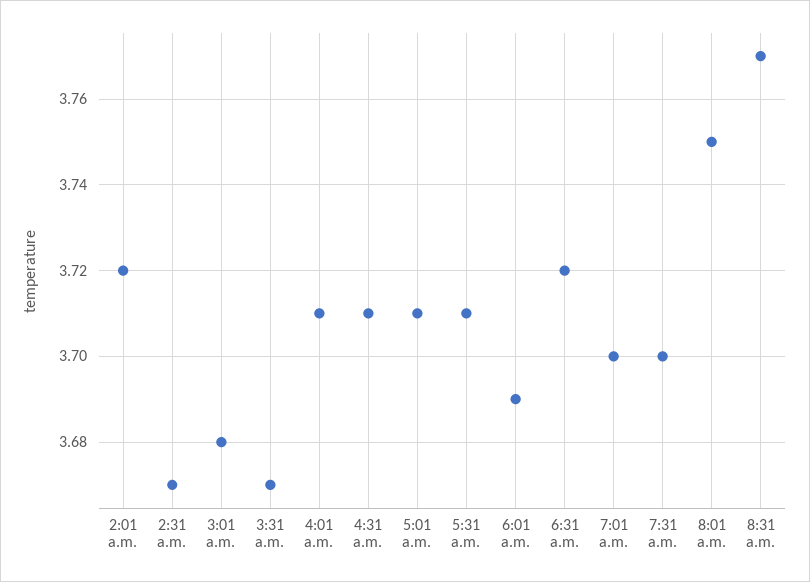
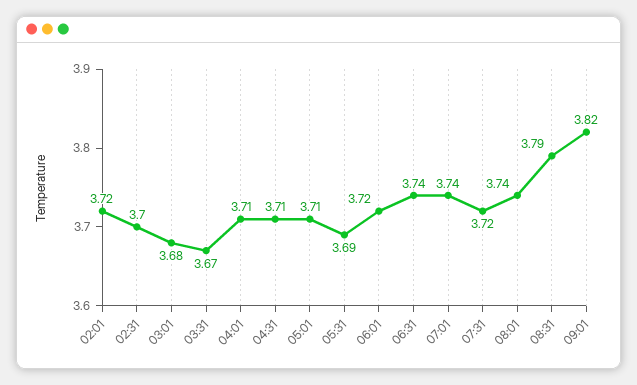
2:31 a.m.: 3.67 -> 3.7
5:31 a.m.: 3.71 -> 3.69
6:01 a.m.: 3.69 -> 3.72
6:31 a.m.: 3.72 -> 3.74
7:01 a.m.: 3.7 -> 3.74
7:31 a.m.: 3.7 -> 3.72
8:01 a.m.: 3.75 -> 3.74
8:31 a.m.: 3.77 -> 3.79
09:01: none -> 3.82

